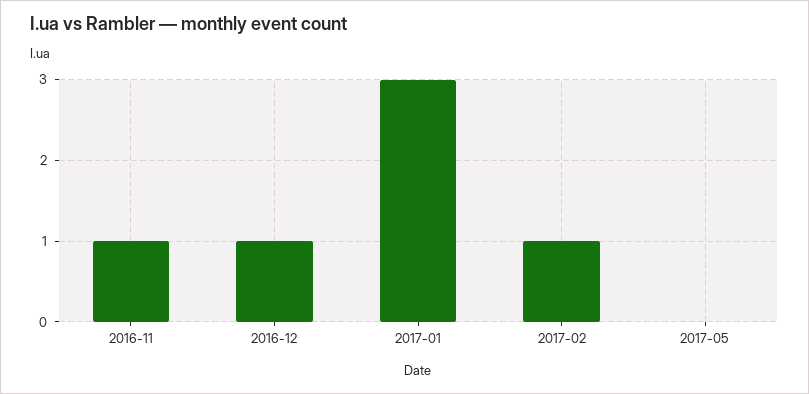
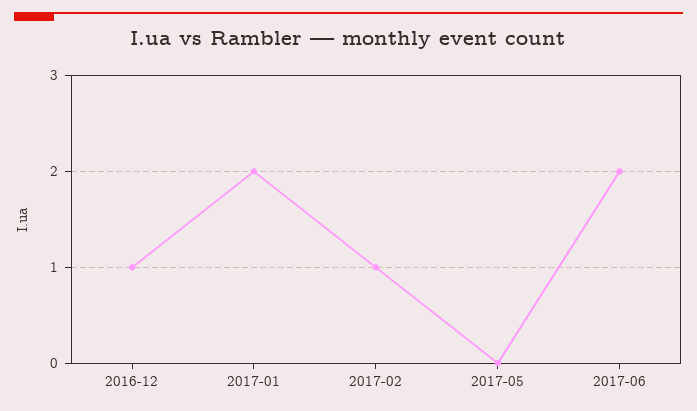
2016-11: 1 -> none
2017-01: 3 -> 2
2017-06: none -> 2

